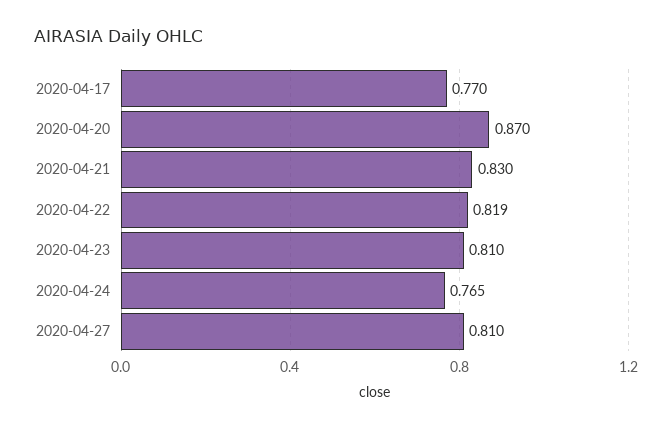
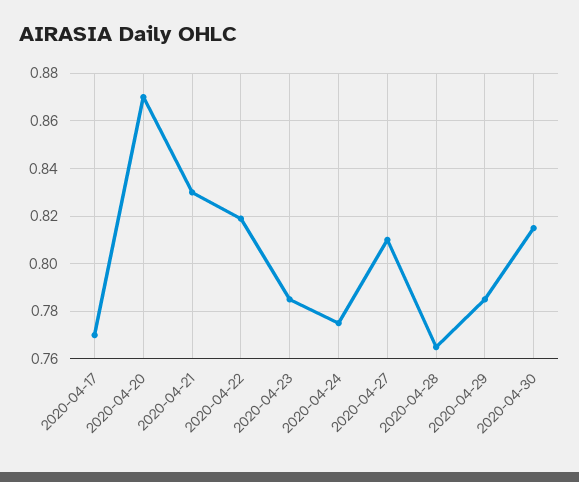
2020-04-23: 0.81 -> 0.785
2020-04-24: 0.765 -> 0.775
2020-04-28: none -> 0.765
2020-04-29: none -> 0.785
2020-04-30: none -> 0.815

